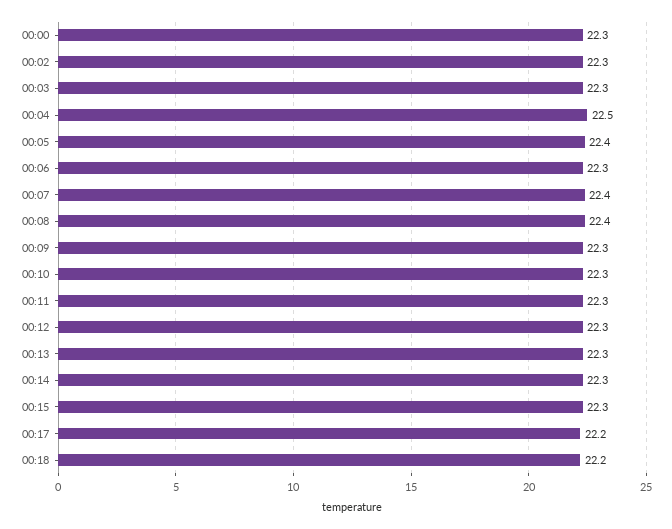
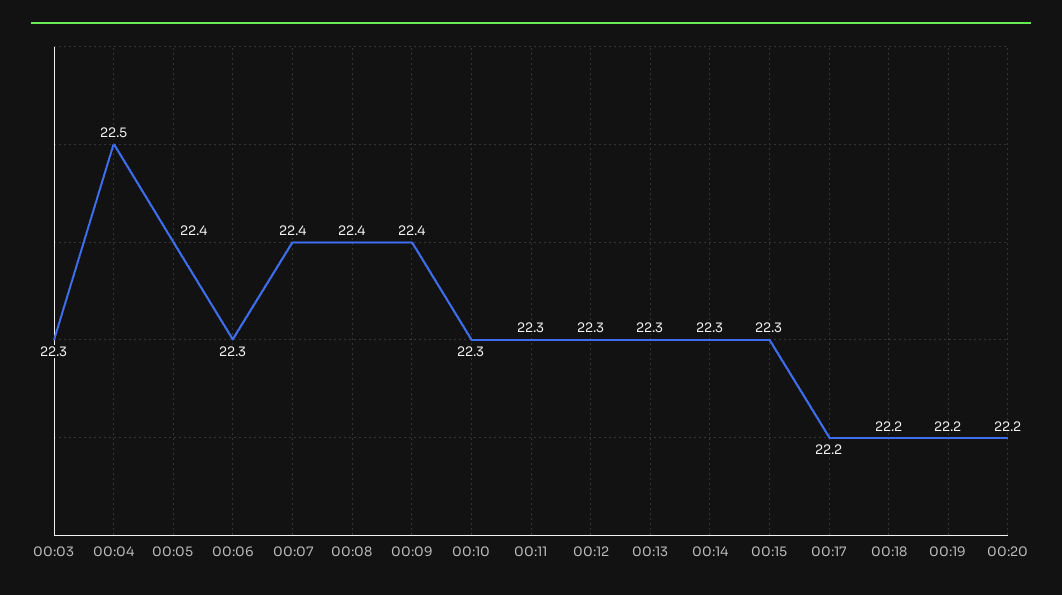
00:00: 22.3 -> none
00:02: 22.3 -> none
00:09: 22.3 -> 22.4
00:19: none -> 22.2
00:20: none -> 22.2

